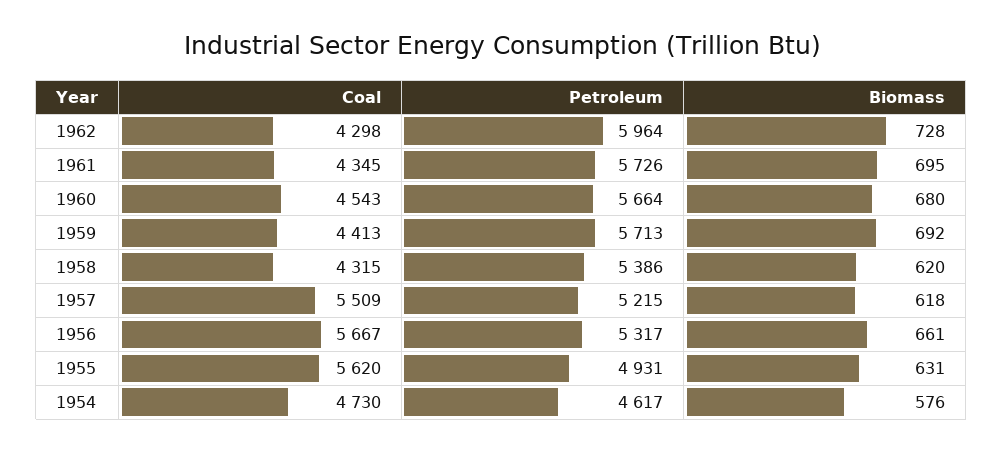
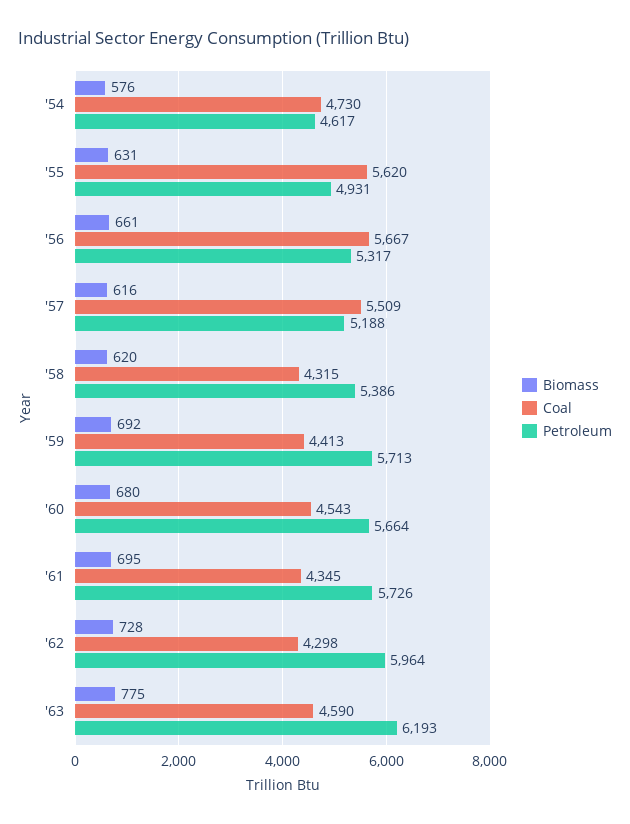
Petroleum, 1957: 5215 -> 5188
Biomass, 1957: 618 -> 616
Biomass, '63: none -> 775
Coal, '63: none -> 4590
Petroleum, '63: none -> 6193

